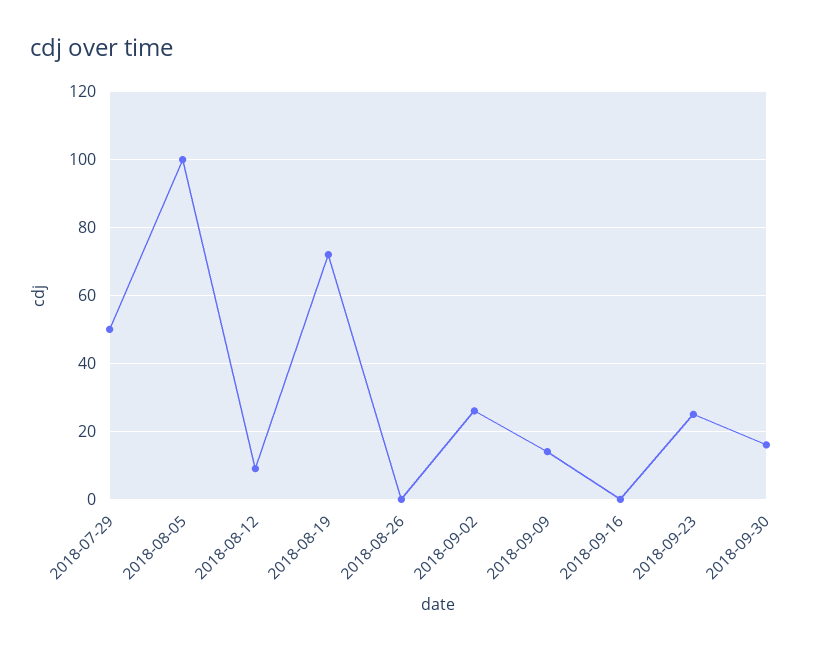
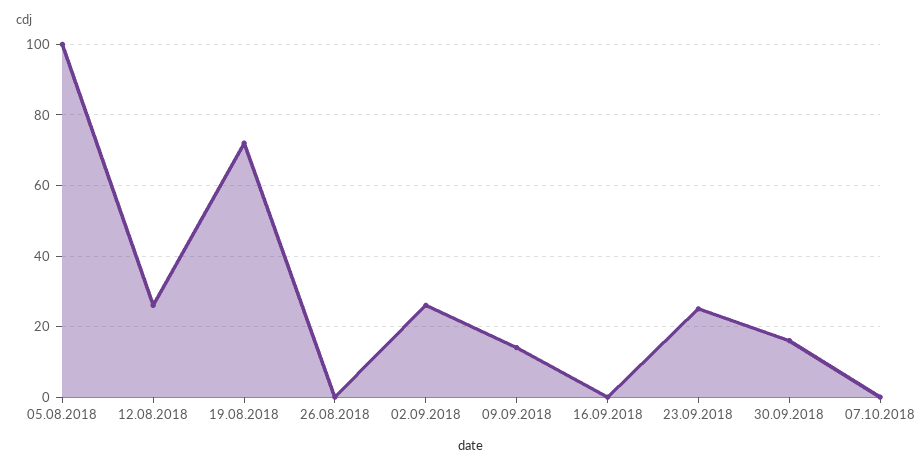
2018-07-29: 50 -> none
2018-08-12: 10 -> 25
07.10.2018: none -> 0

